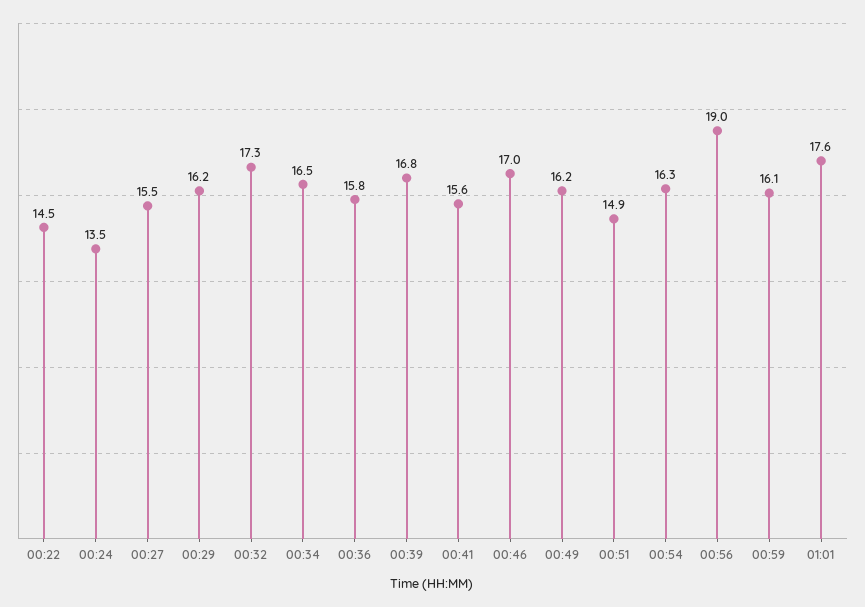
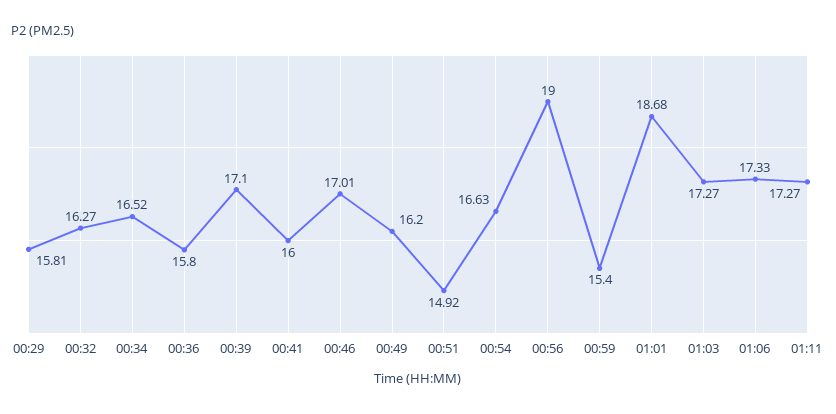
00:22: 14.5 -> none
00:24: 13.5 -> none
00:27: 15.5 -> none
00:29: 16.2 -> 15.81
00:32: 17.3 -> 16.27
00:39: 16.8 -> 17.1
00:41: 15.6 -> 16
00:54: 16.3 -> 16.63
00:59: 16.1 -> 15.4
01:01: 17.6 -> 18.68
01:03: none -> 17.27
01:06: none -> 17.33
01:11: none -> 17.27

